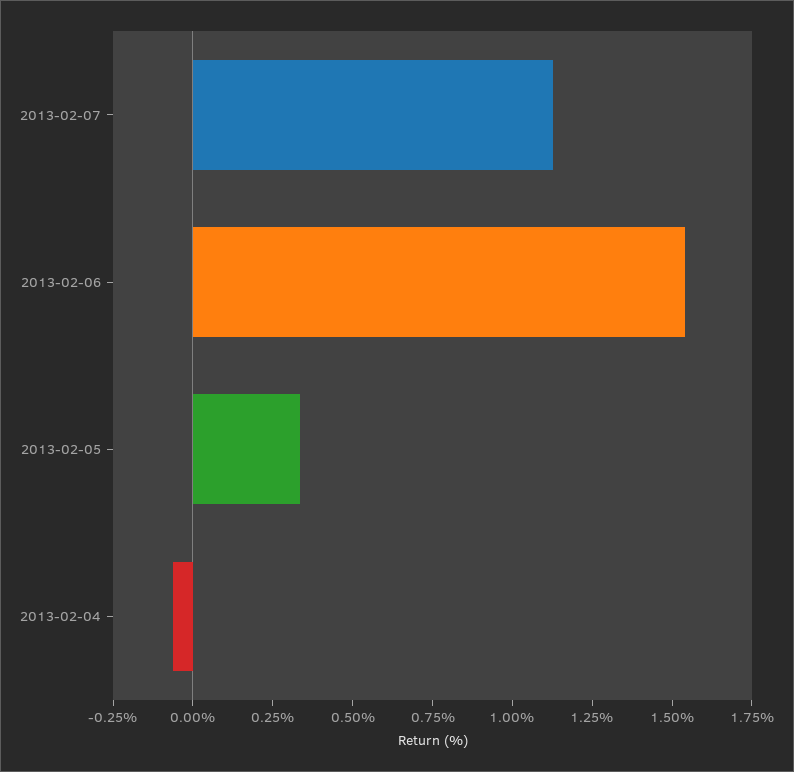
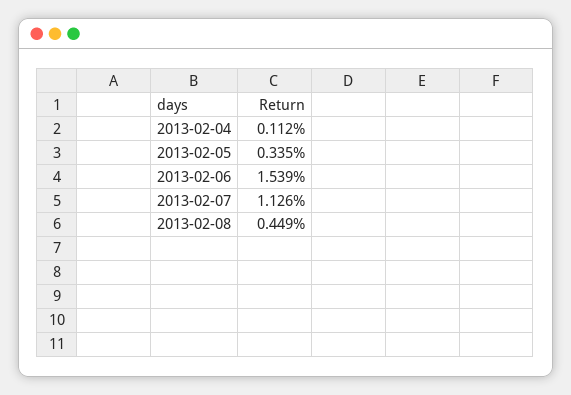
2013-02-04: -0.05 -> 0.112
2013-02-08: none -> 0.449

